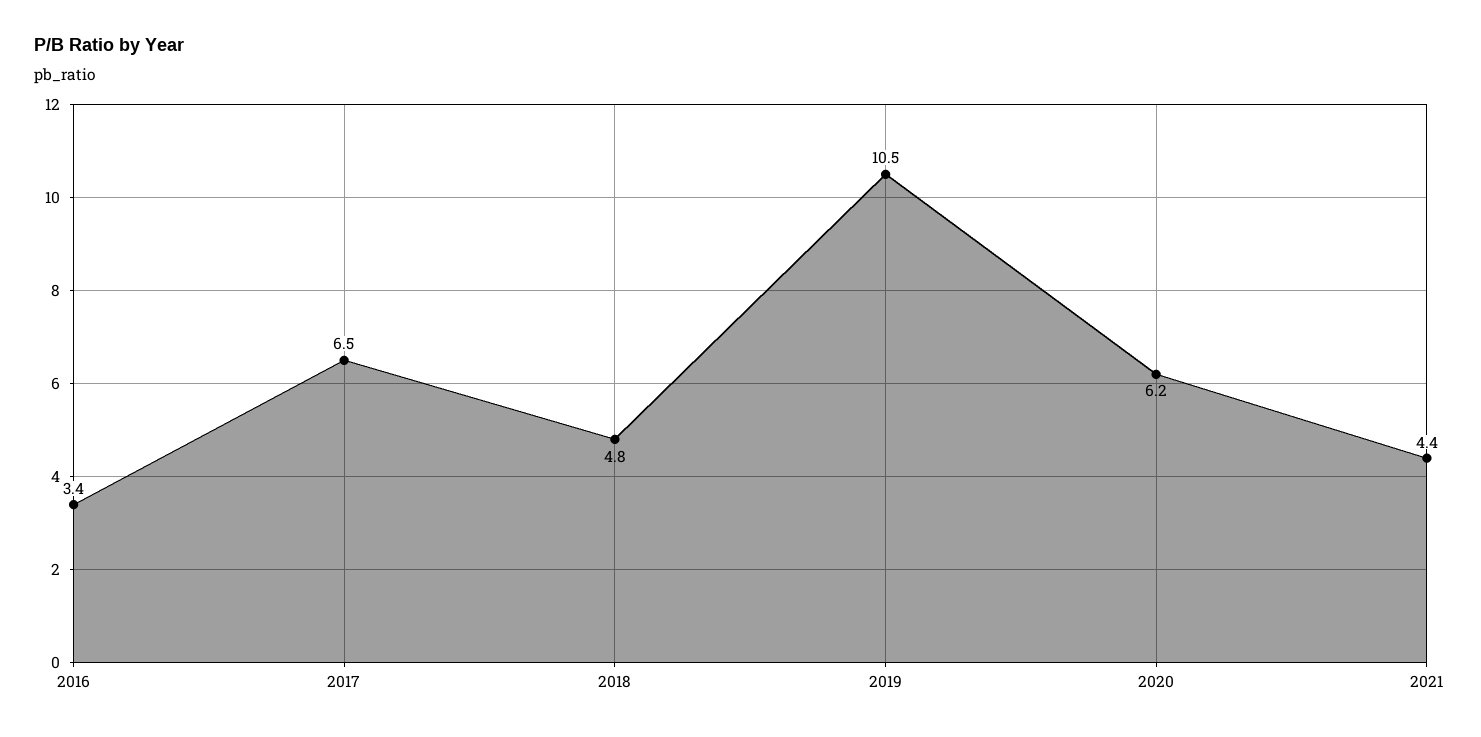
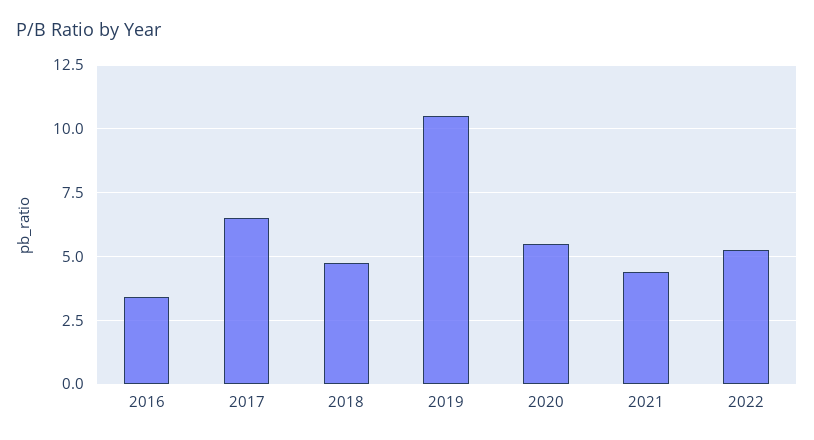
2020: 6.2 -> 5.5
2022: none -> 5.25

